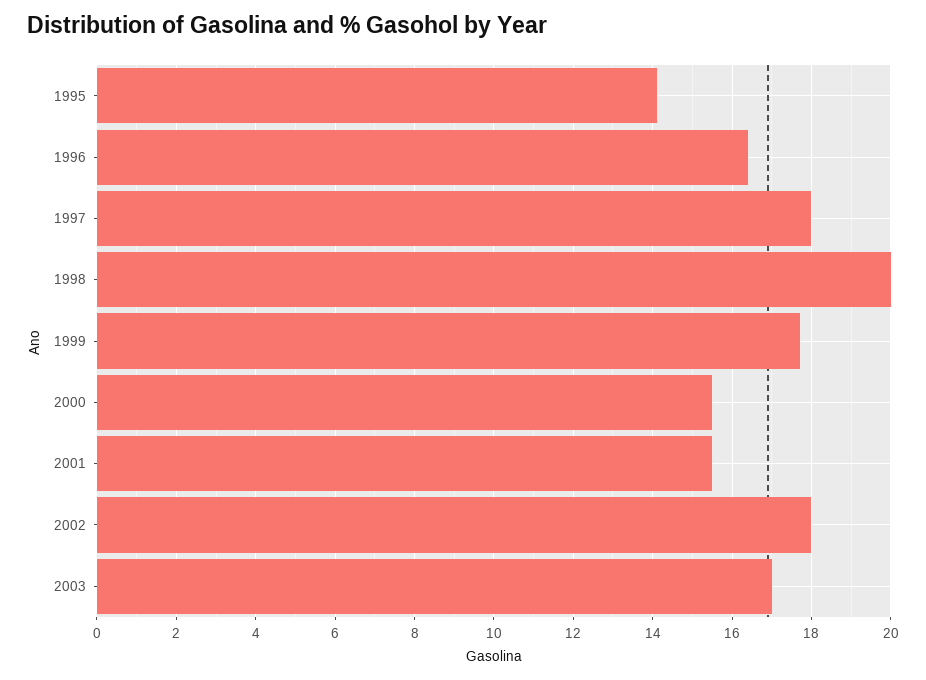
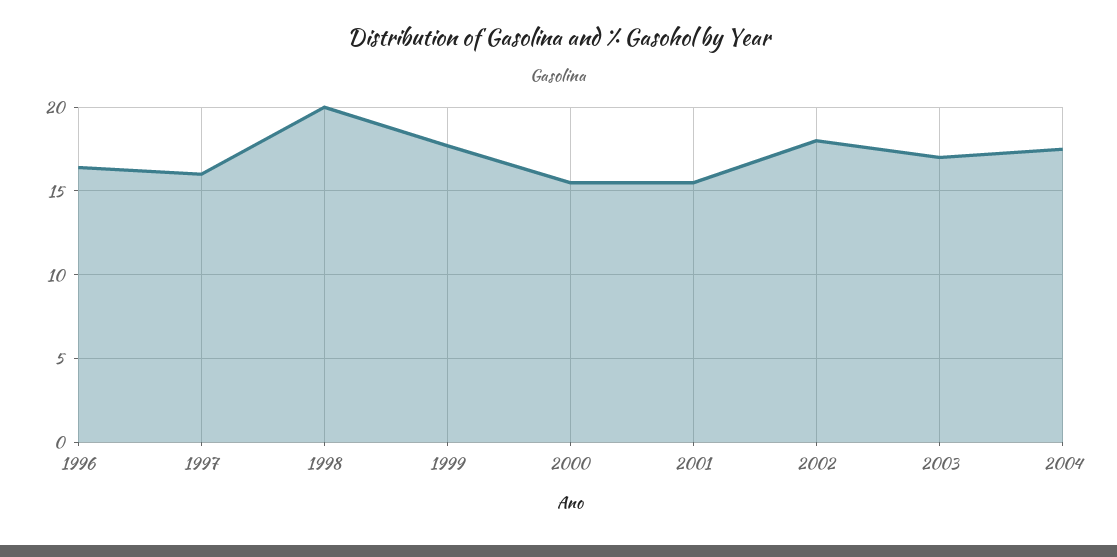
1995: 14 -> none
1997: 18 -> 16
2004: none -> 17.5

